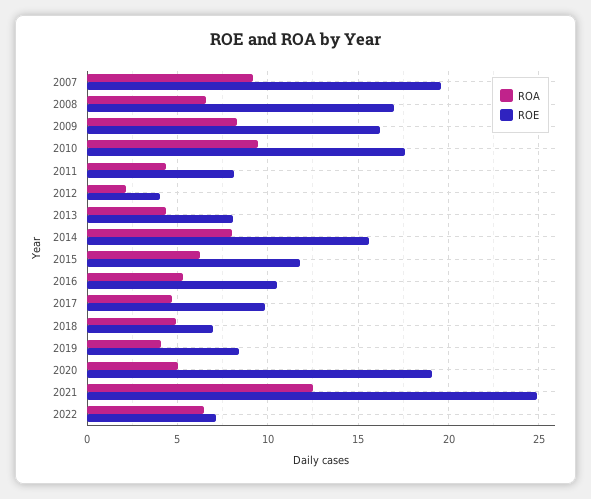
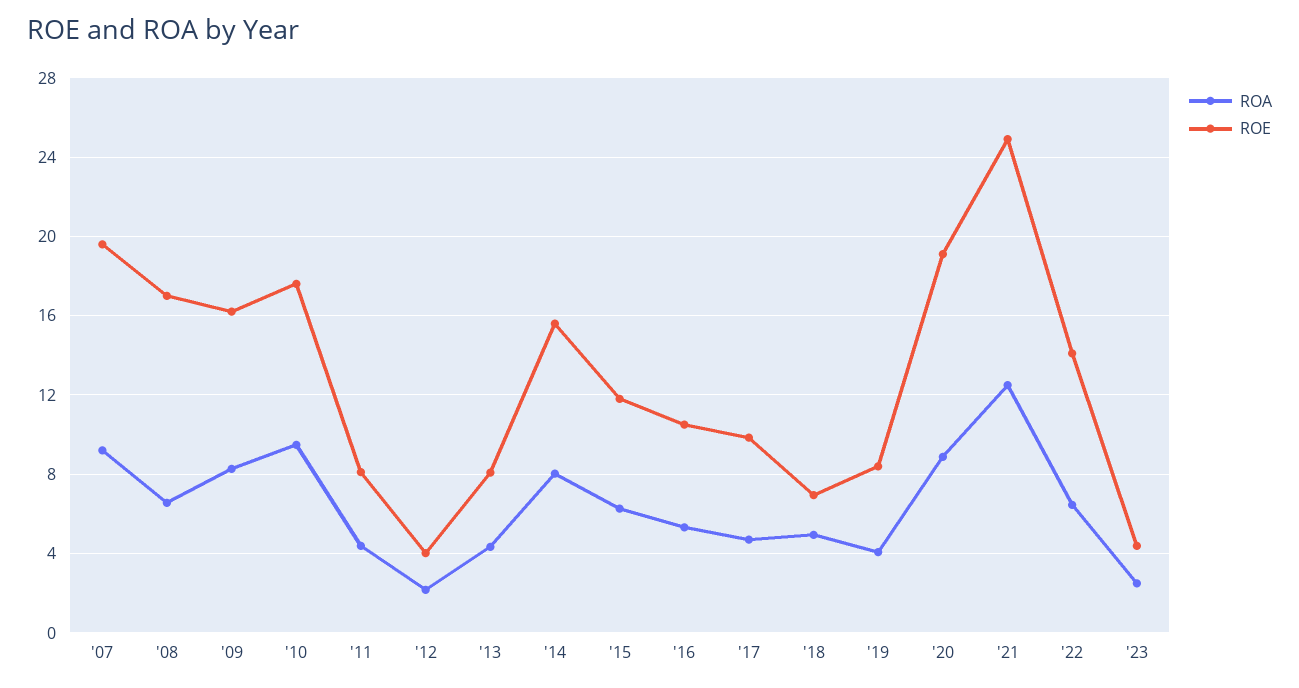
ROA, 2020: 5 -> 9
ROE, 2022: 7 -> 14
ROA, '23: none -> 2.5
ROE, '23: none -> 4.5

